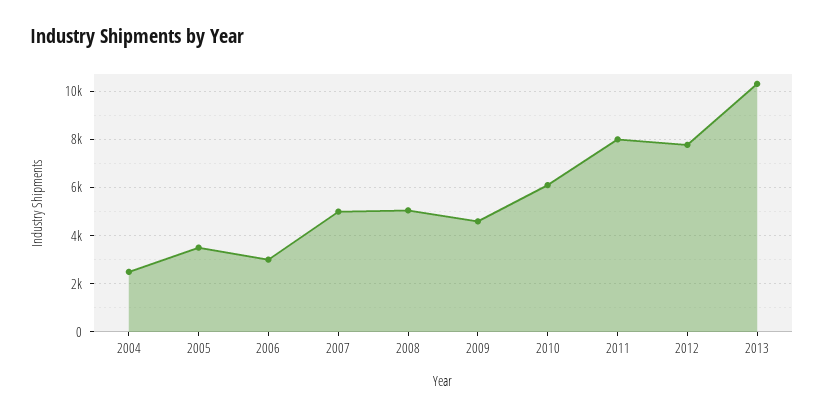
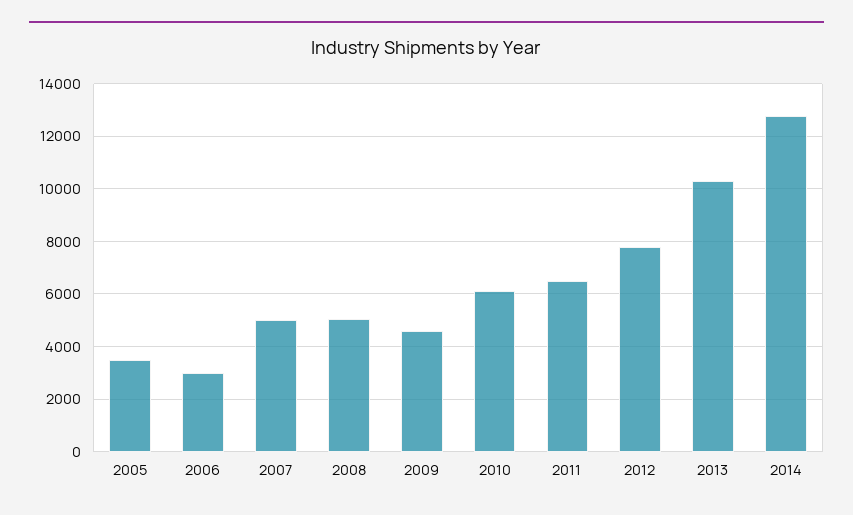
2004: 2500 -> none
2011: 8000 -> 6500
2014: none -> 12750

